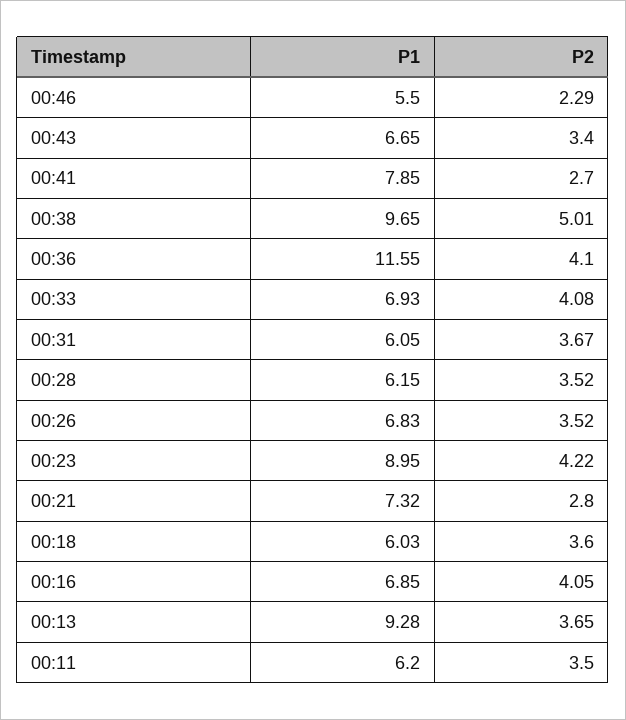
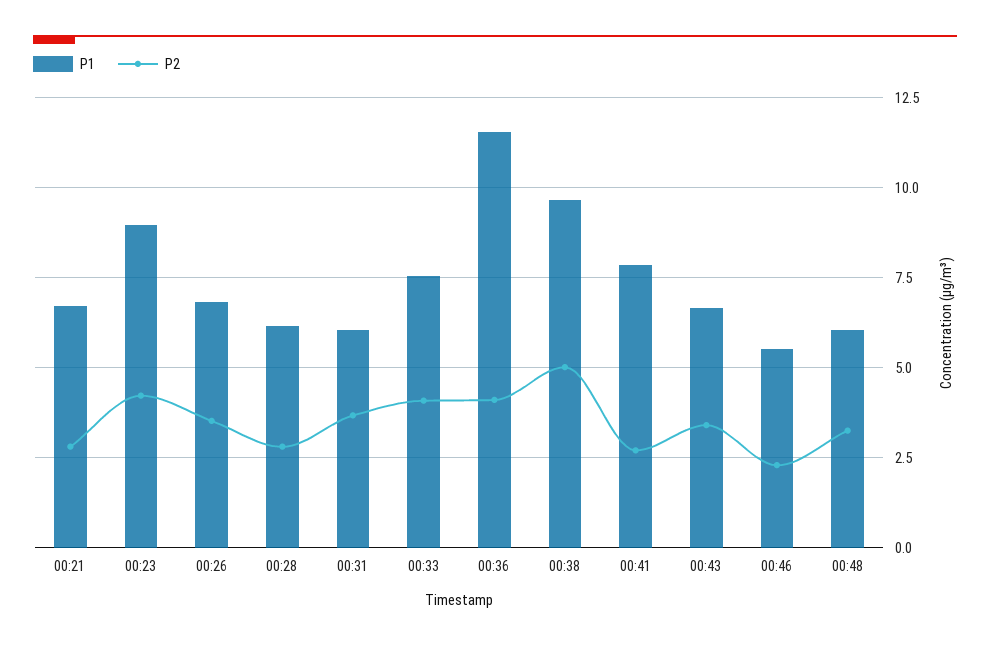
P1, 00:33: 6.93 -> 7.5
P2, 00:28: 3.52 -> 2.75
P1, 00:21: 7.32 -> 6.75
P1, 00:18: 6.03 -> none
P2, 00:18: 3.6 -> none
P1, 00:16: 6.85 -> none
P2, 00:16: 4.05 -> none
P1, 00:13: 9.28 -> none
P2, 00:13: 3.65 -> none
P1, 00:11: 6.2 -> none
P2, 00:11: 3.5 -> none
P1, 00:48: none -> 6
P2, 00:48: none -> 3.25

